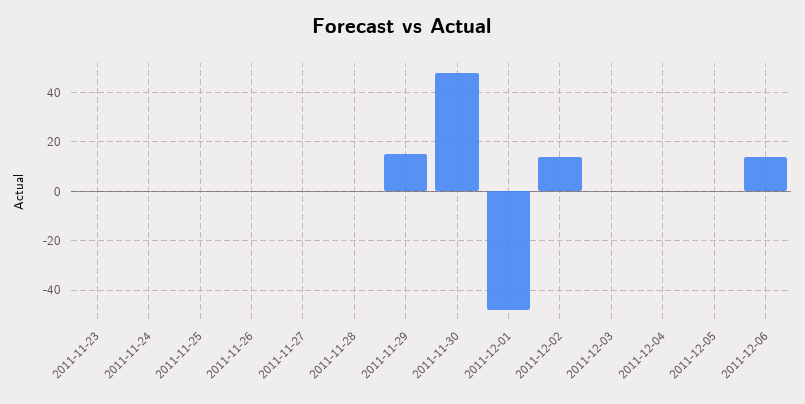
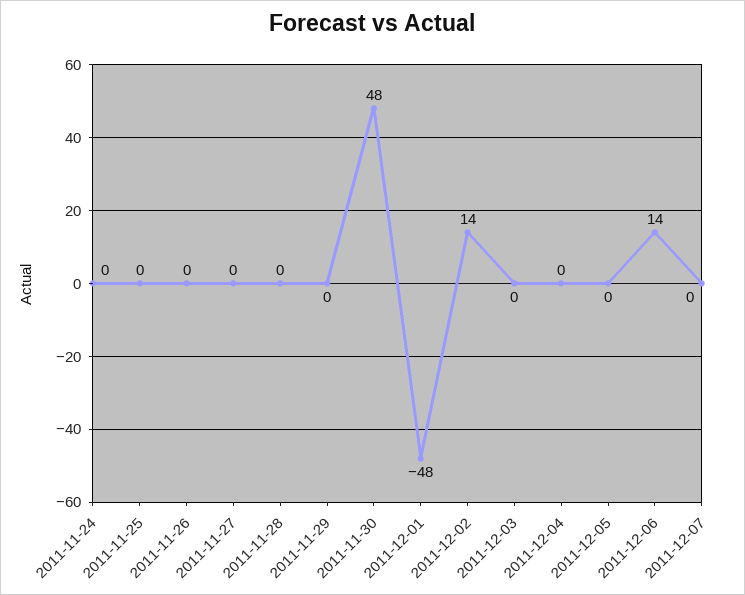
2011-11-23: 0 -> none
2011-11-29: 15 -> 0
2011-12-07: none -> 0

